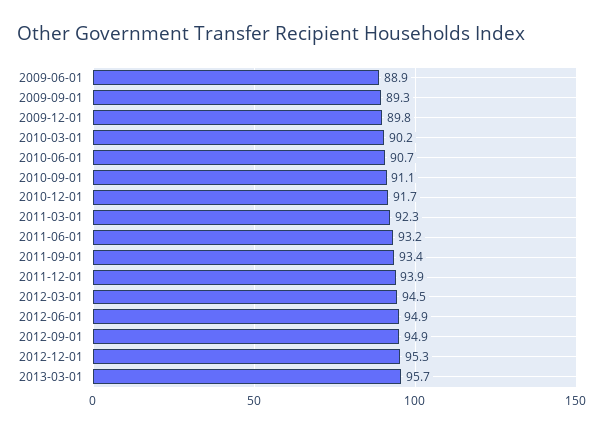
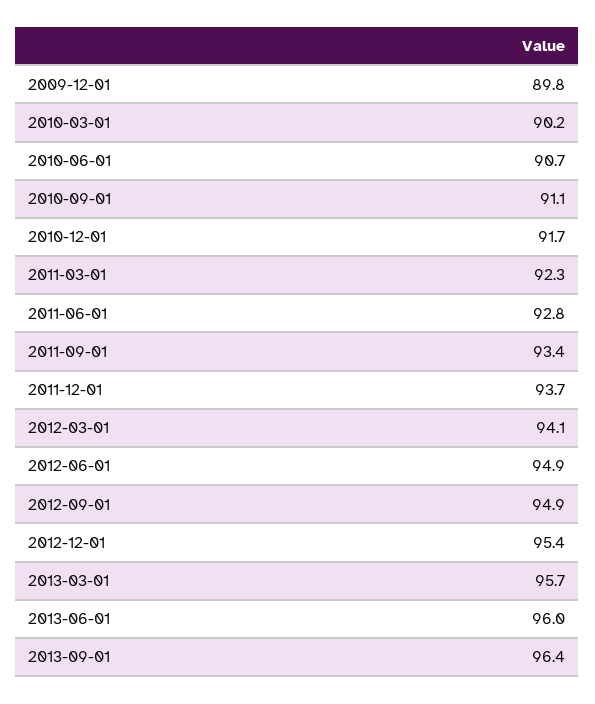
2009-06-01: 88.9 -> none
2009-09-01: 89.3 -> none
2011-06-01: 93.2 -> 92.8
2011-12-01: 93.9 -> 93.7
2012-03-01: 94.5 -> 94.1
2012-12-01: 95.3 -> 95.4
2013-06-01: none -> 96
2013-09-01: none -> 96.4

